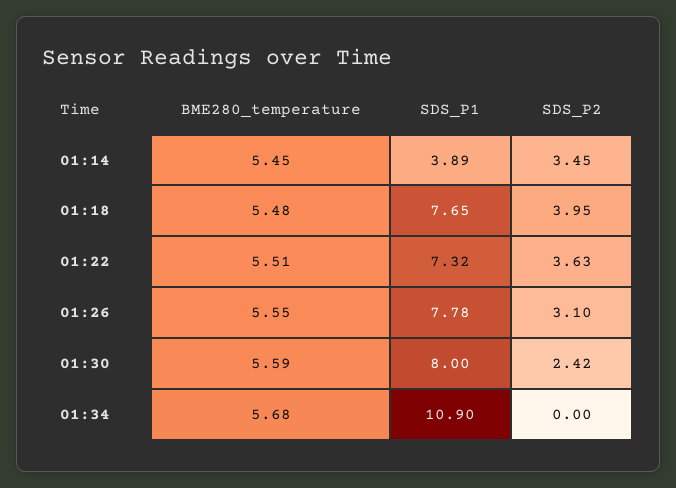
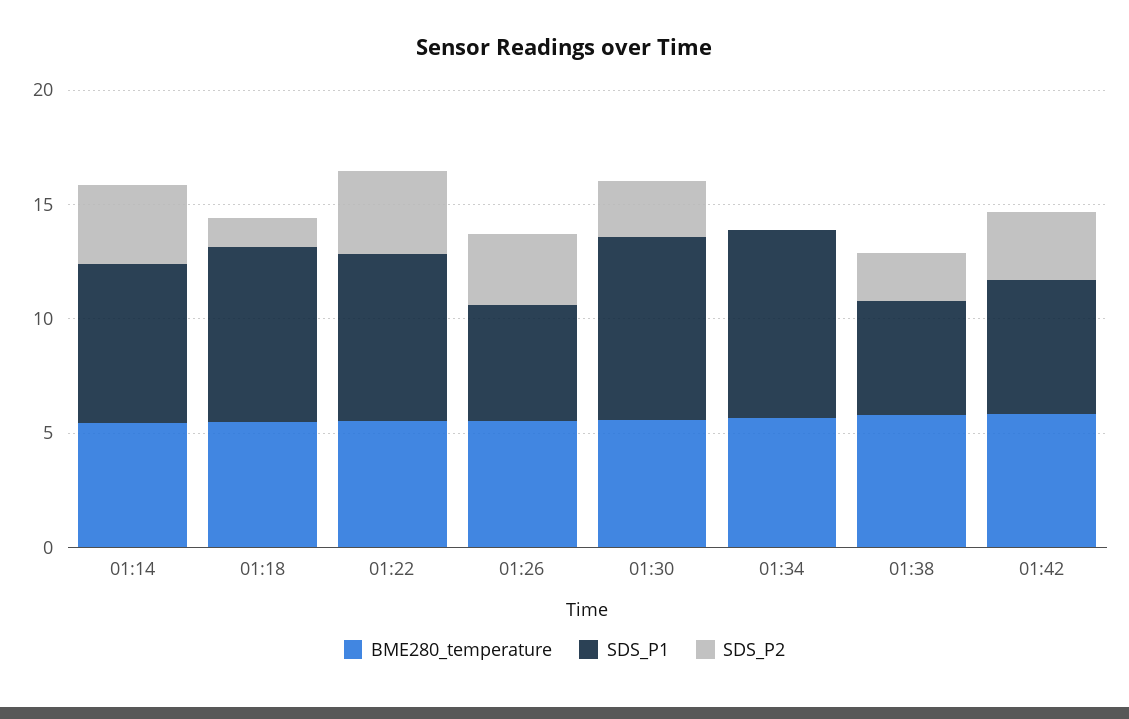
SDS_P1, 01:14: 3.89 -> 7
SDS_P2, 01:18: 3.95 -> 1
SDS_P1, 01:26: 7.78 -> 5
SDS_P1, 01:34: 10.9 -> 8
BME280_temperature, 01:38: none -> 6
SDS_P1, 01:38: none -> 5
SDS_P2, 01:38: none -> 2
BME280_temperature, 01:42: none -> 6
SDS_P1, 01:42: none -> 6
SDS_P2, 01:42: none -> 3

